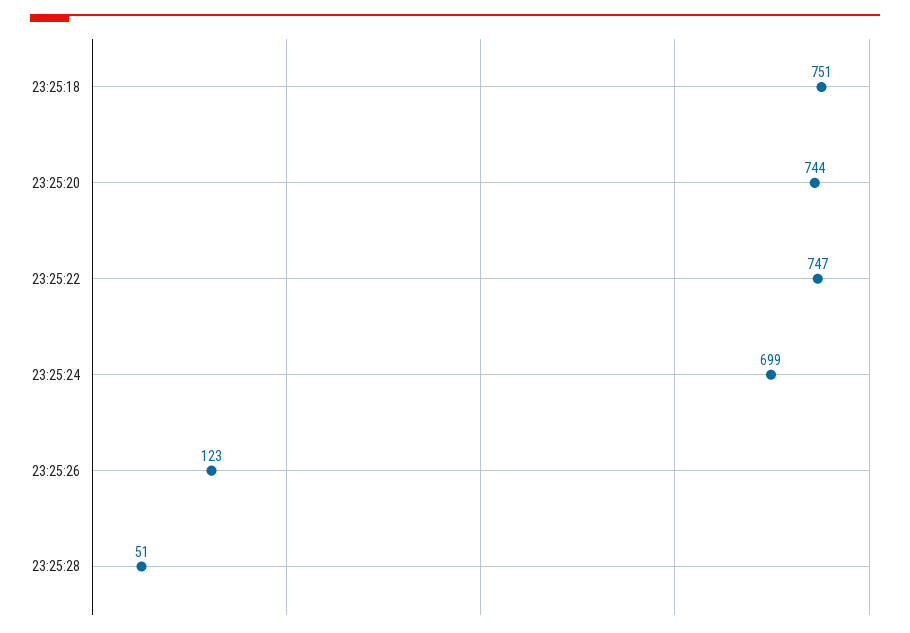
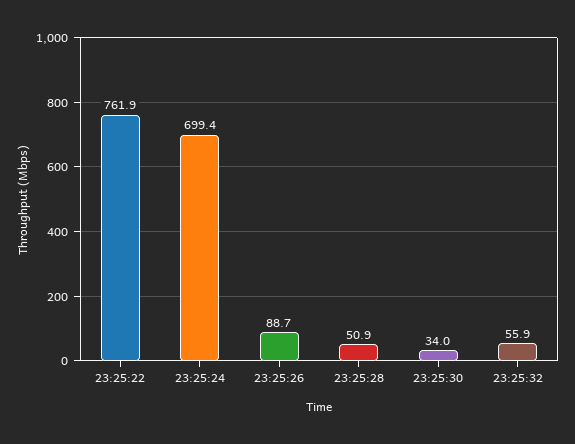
23:25:18: 751 -> none
23:25:20: 744 -> none
23:25:22: 747 -> 761.9
23:25:26: 123 -> 88.7
23:25:30: none -> 34
23:25:32: none -> 55.9

